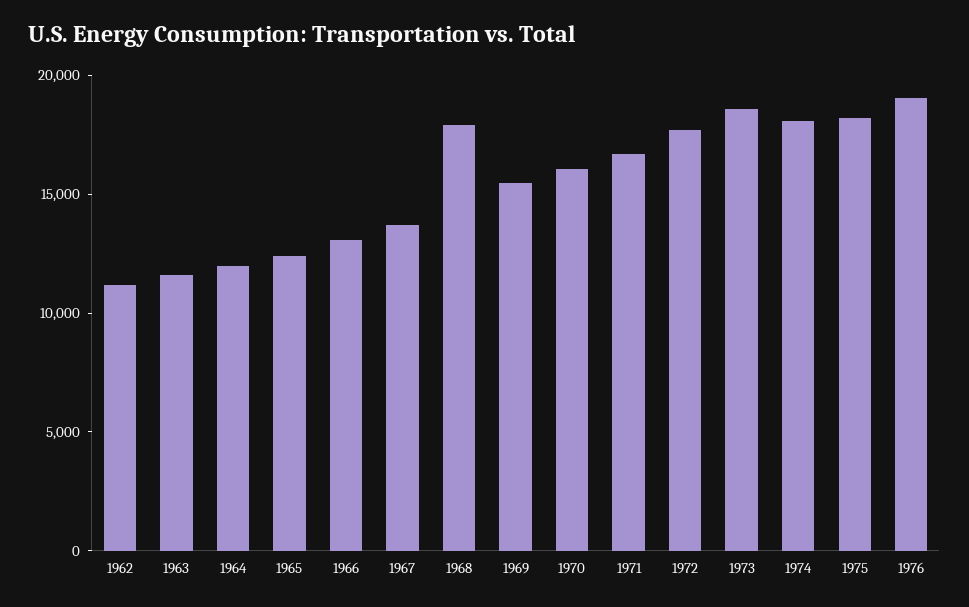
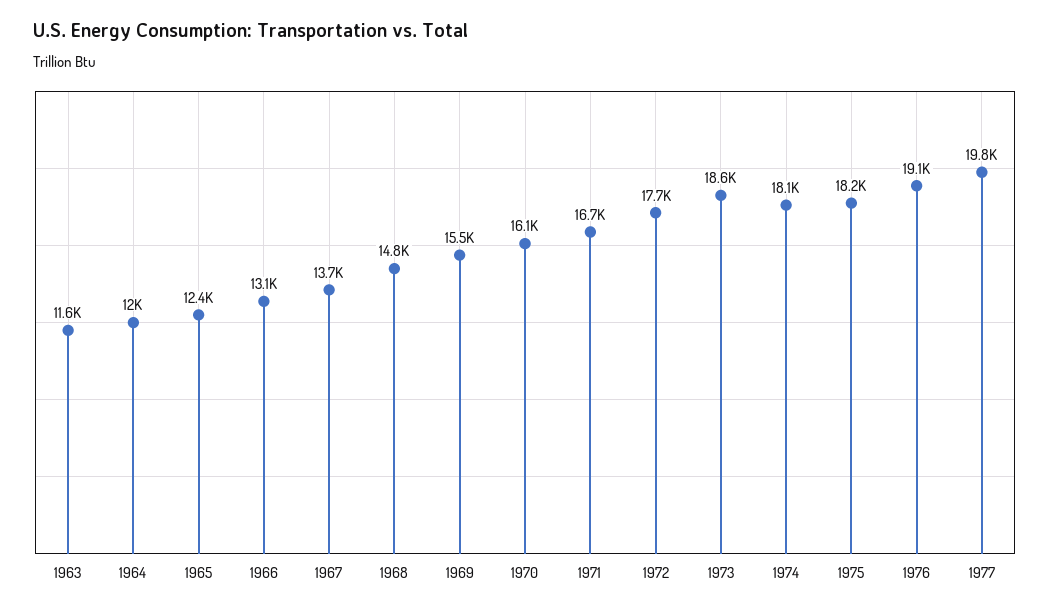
1962: 11000 -> none
1968: 18000 -> 14800
1977: none -> 19800

